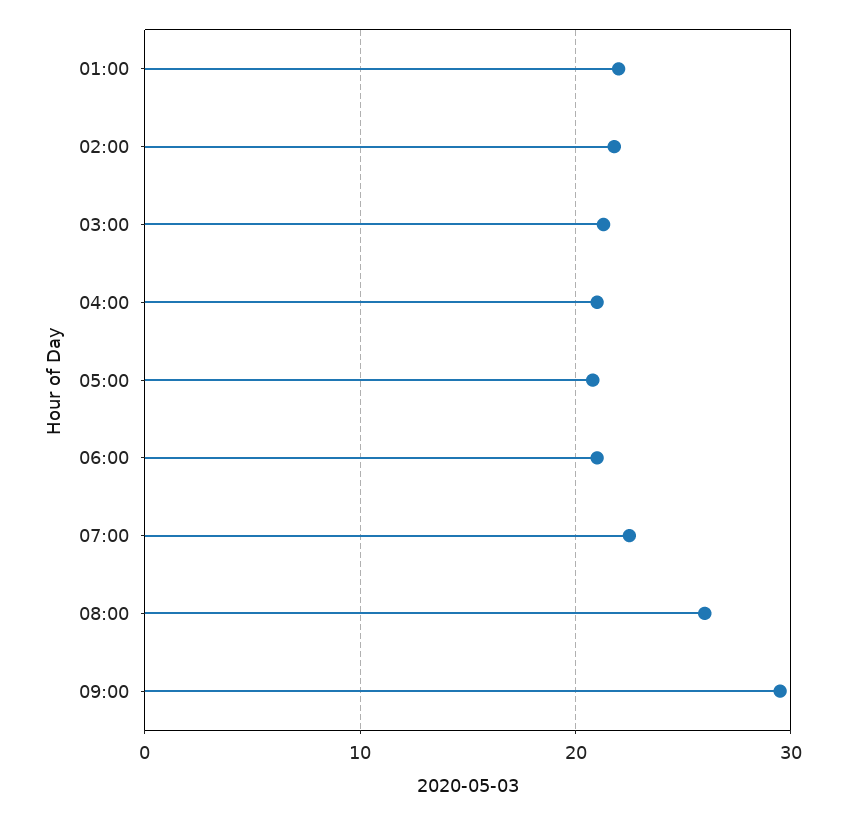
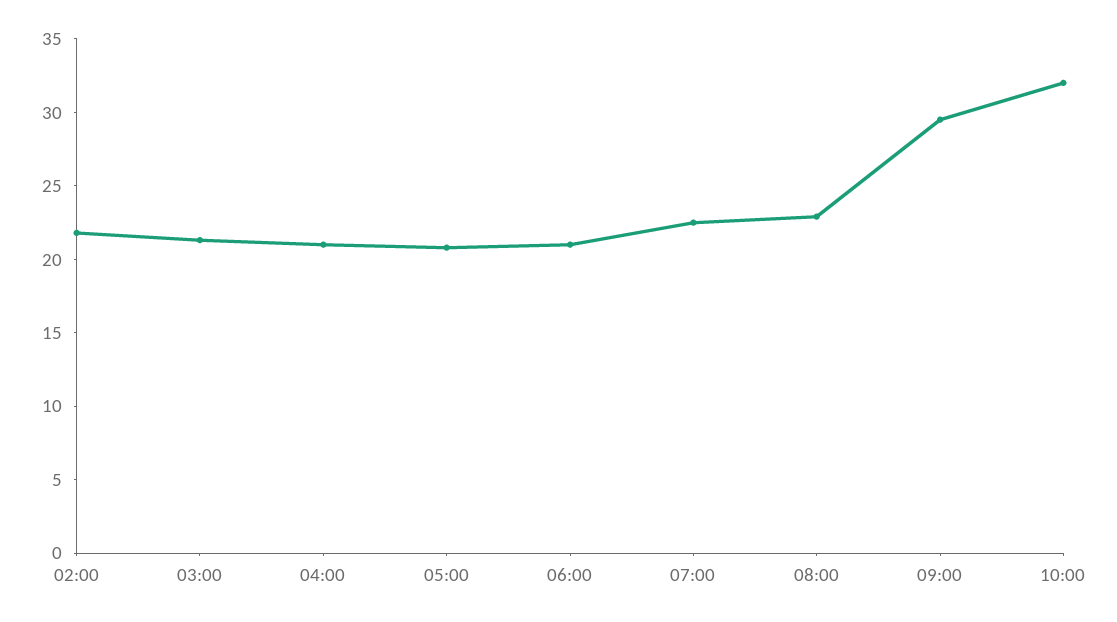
01:00: 22 -> none
08:00: 26 -> 23
10:00: none -> 32

